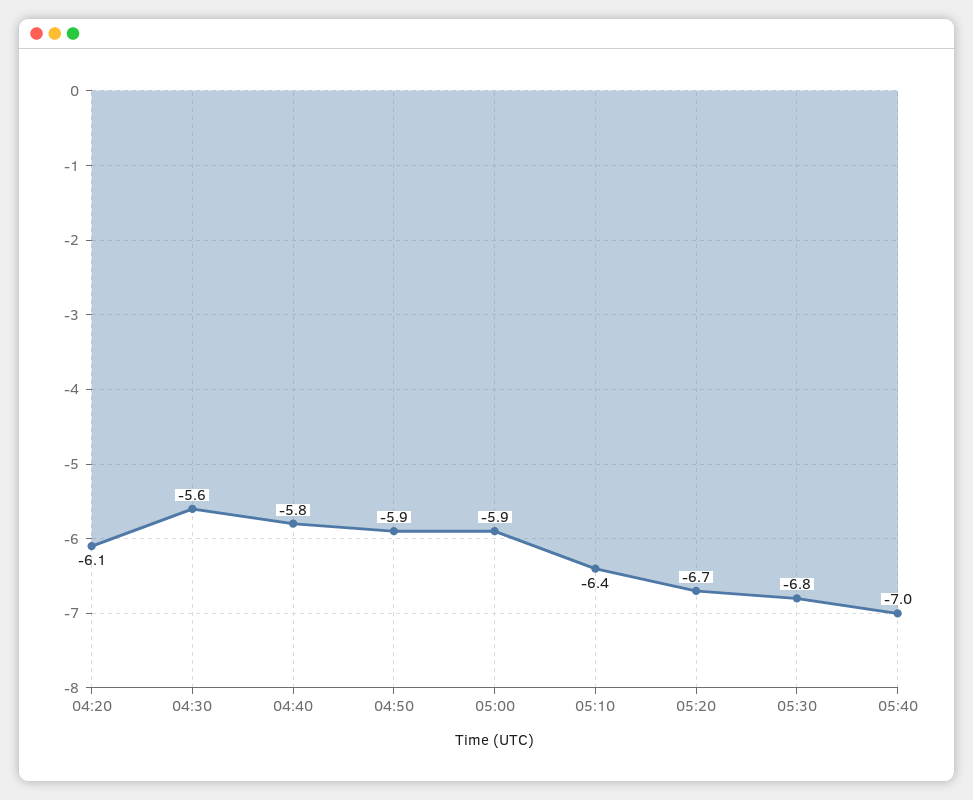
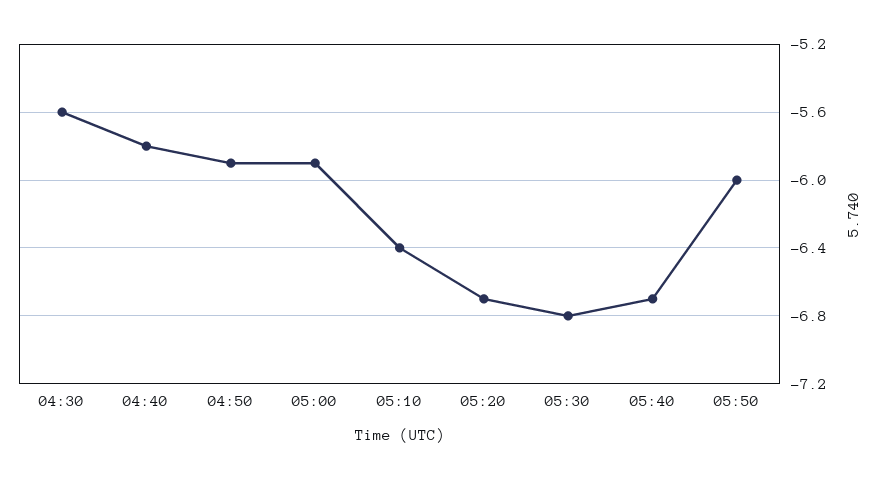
04:20: -6.1 -> none
05:40: -7 -> -6.7
05:50: none -> -6

